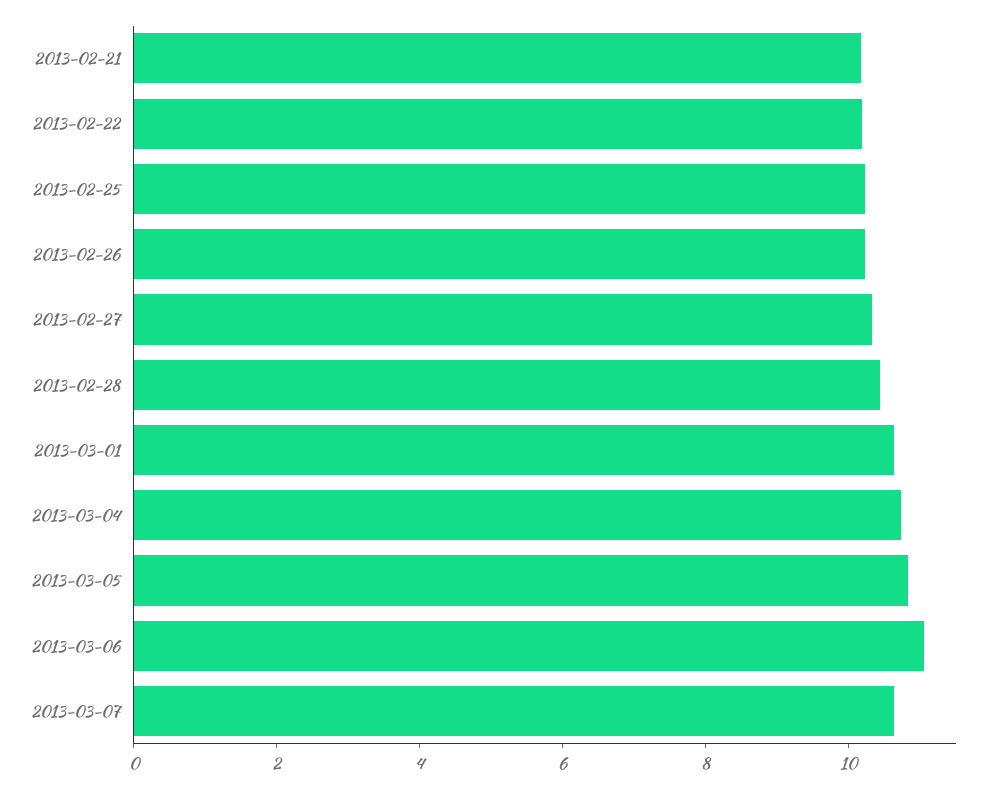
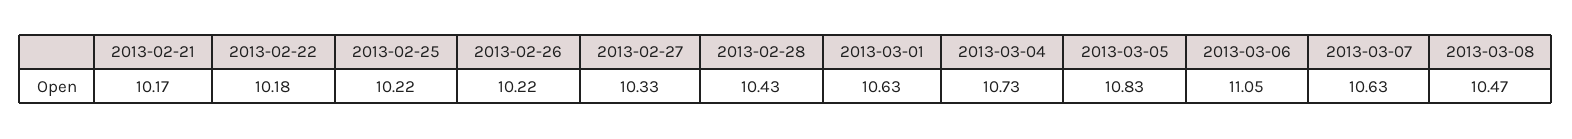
2013-03-08: none -> 10.47

